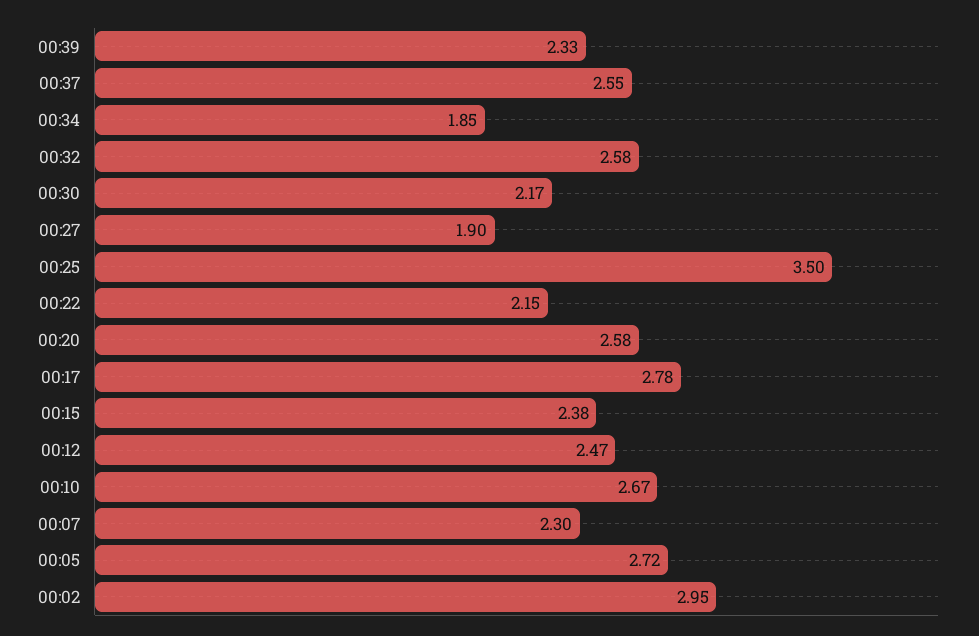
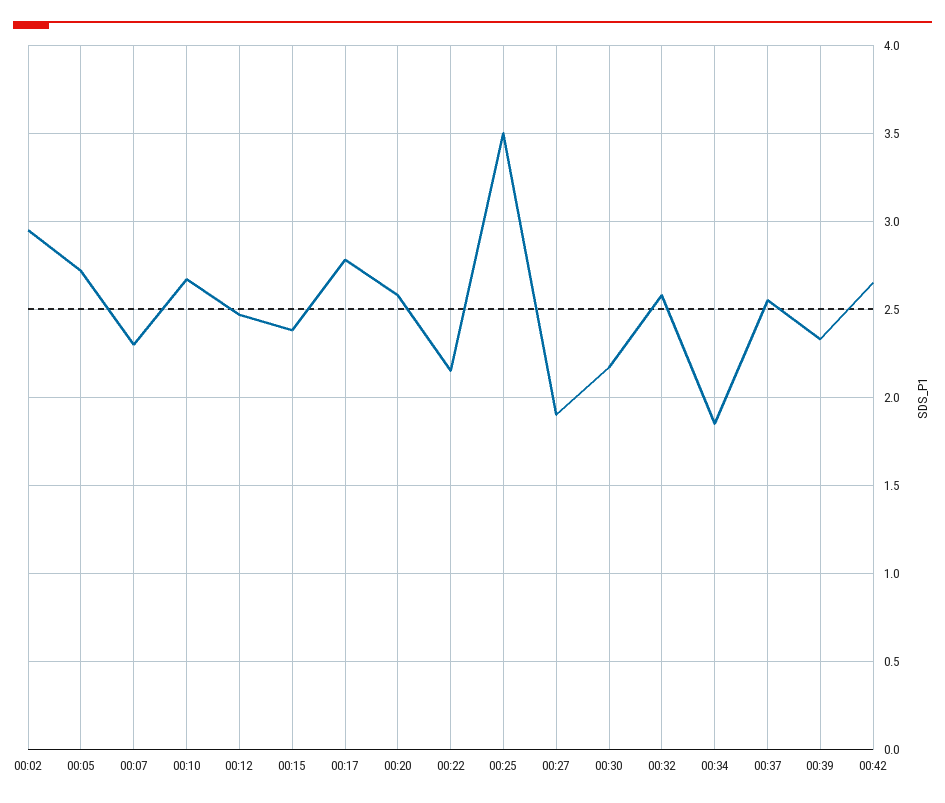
00:42: none -> 2.65

